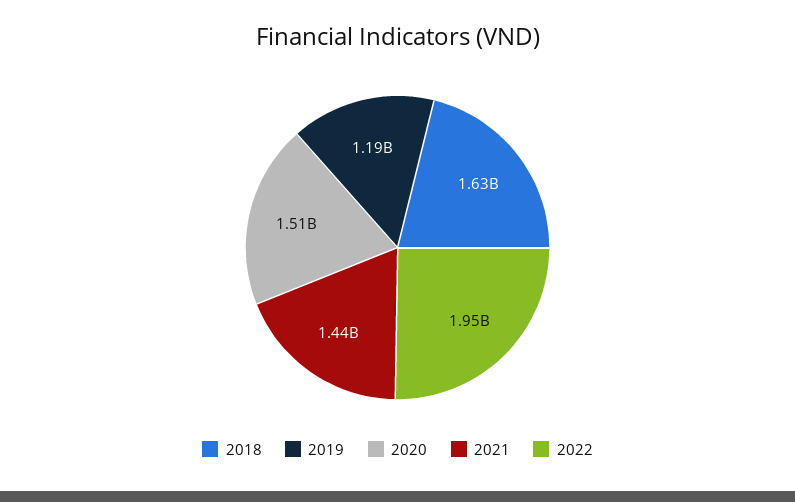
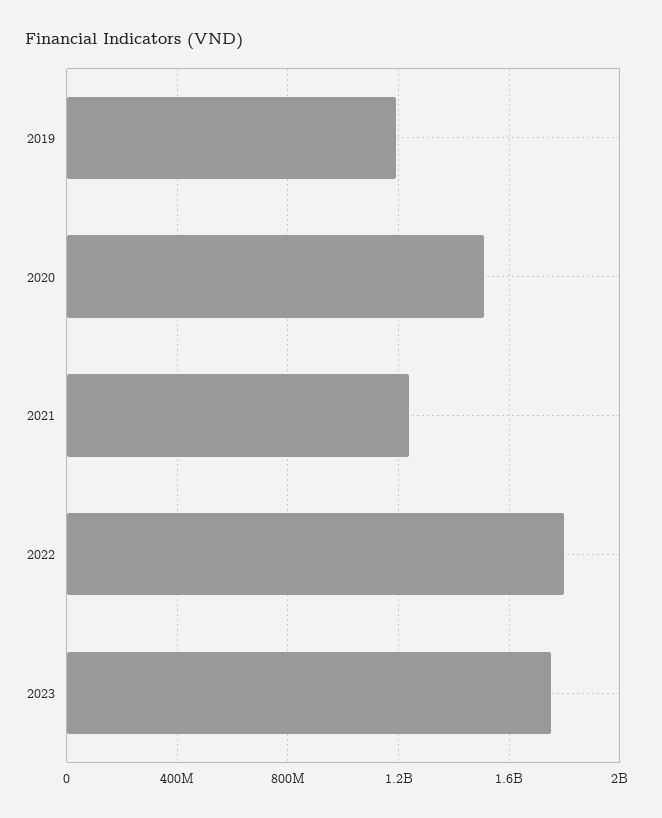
2018: 1630000000 -> none
2021: 1440000000 -> 1250000000
2022: 1950000000 -> 1800000000
2023: none -> 1750000000

